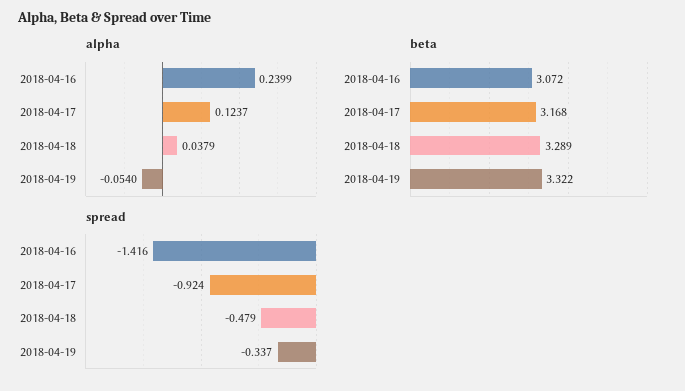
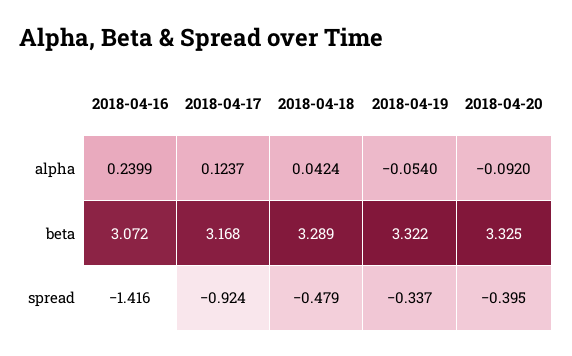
alpha, 2018-04-18: 0.0379 -> 0.0424
alpha, 2018-04-20: none -> -0.092
beta, 2018-04-20: none -> 3.325
spread, 2018-04-20: none -> -0.395

